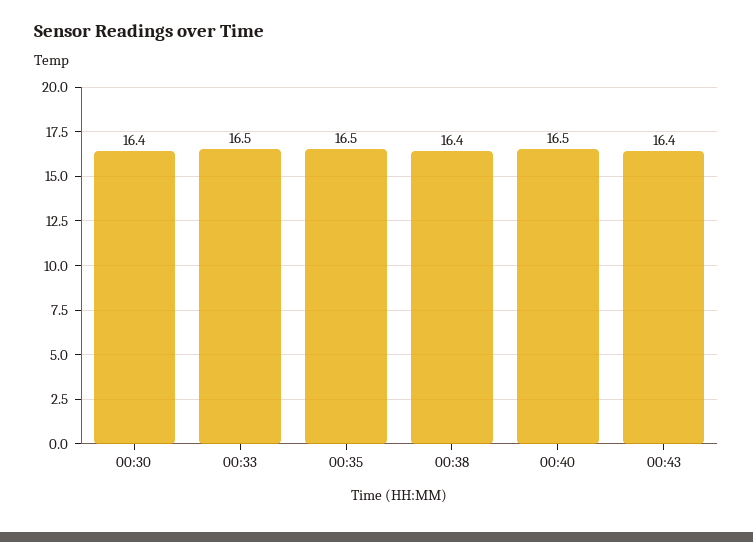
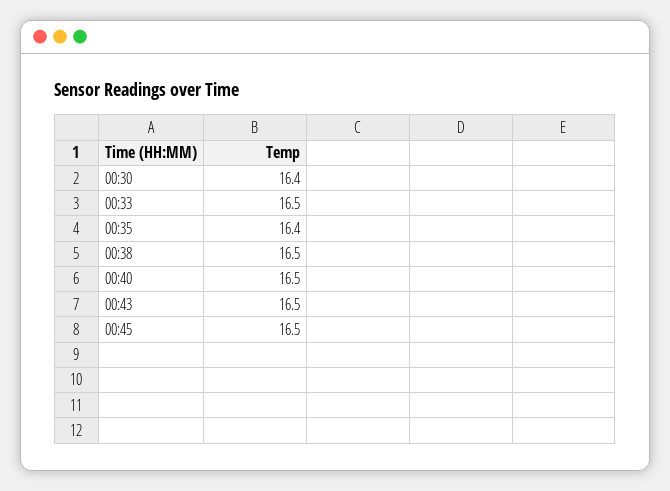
00:35: 16.5 -> 16.4
00:38: 16.4 -> 16.5
00:43: 16.4 -> 16.5
00:45: none -> 16.5

